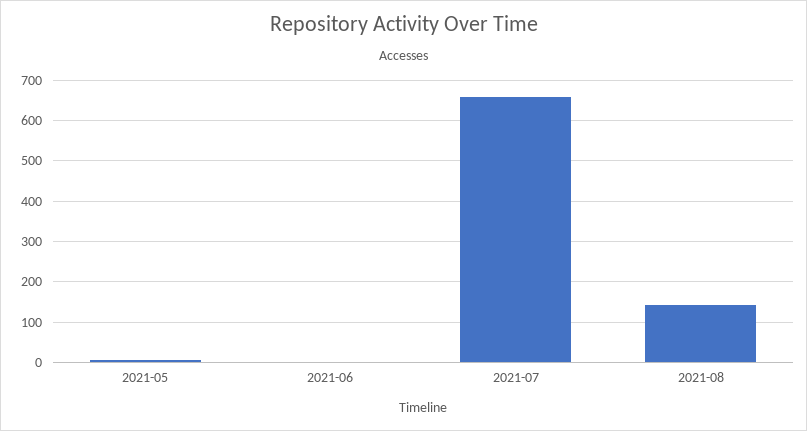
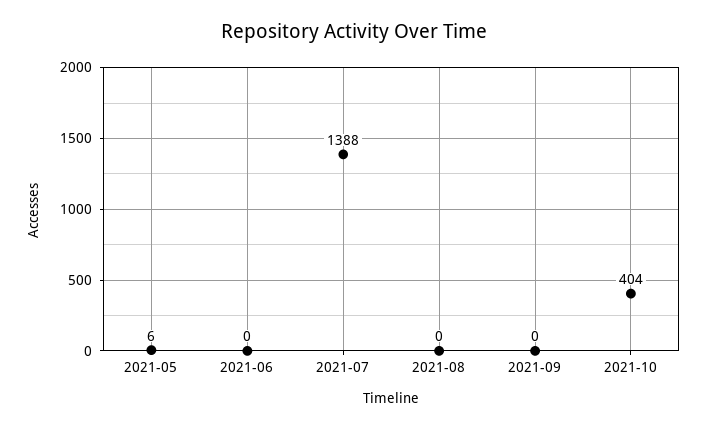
2021-07: 660 -> 1388
2021-08: 140 -> 0
2021-09: none -> 0
2021-10: none -> 404

